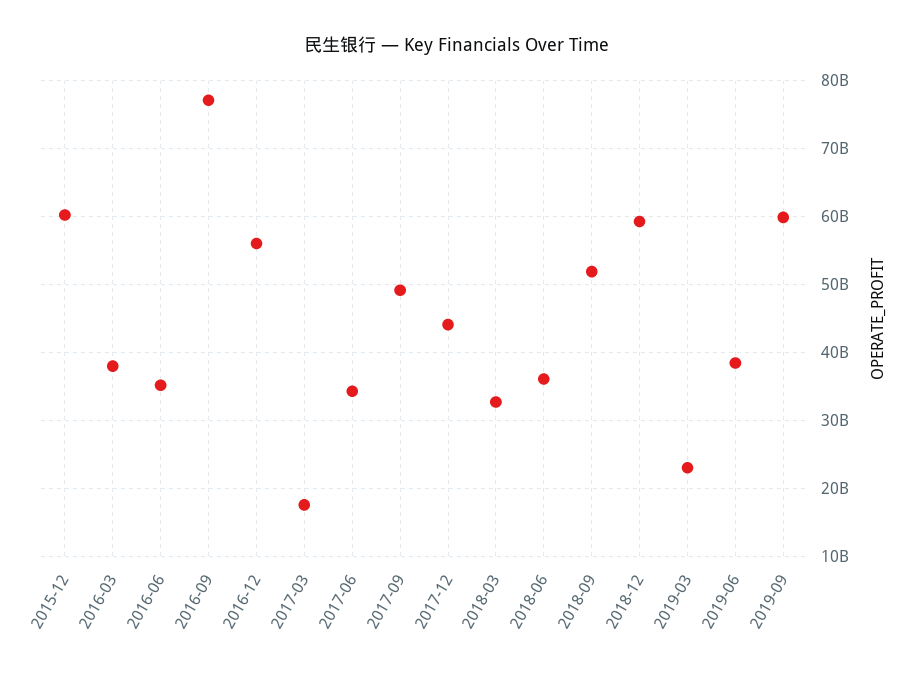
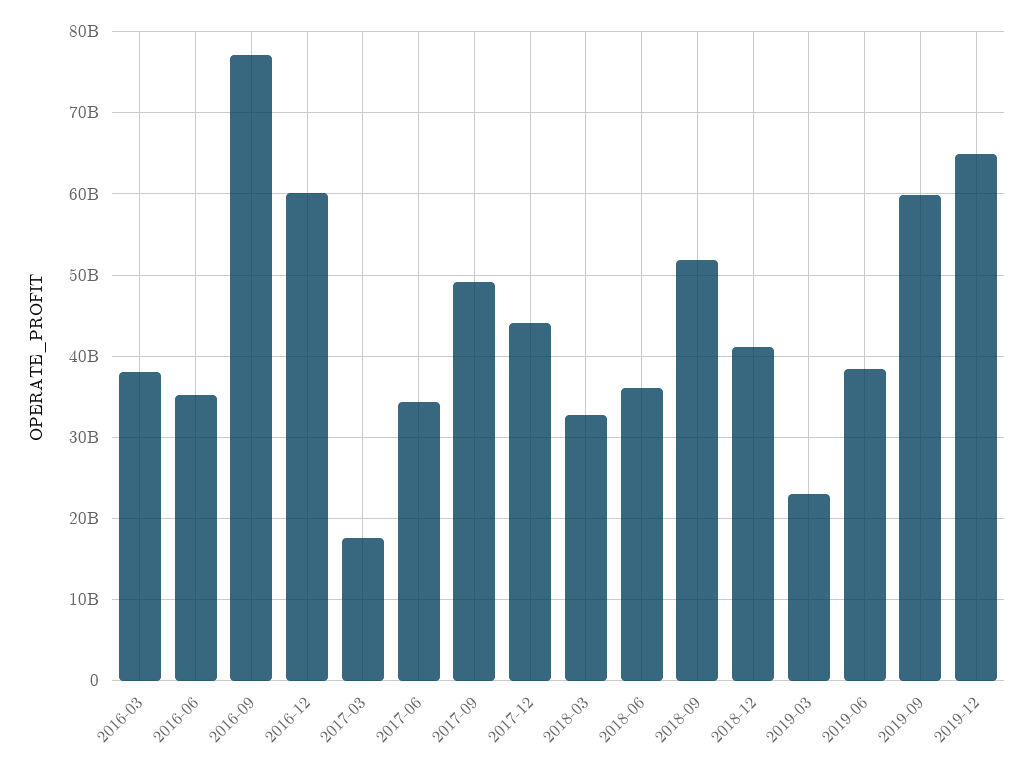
2015-12: 60000000000 -> none
2016-12: 56000000000 -> 60000000000
2018-12: 59000000000 -> 41000000000
2019-12: none -> 65000000000

